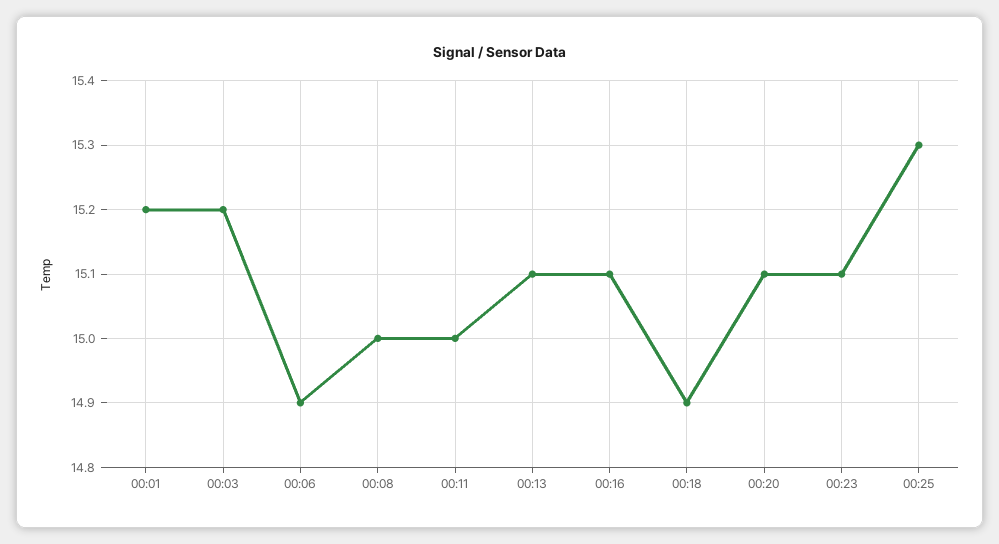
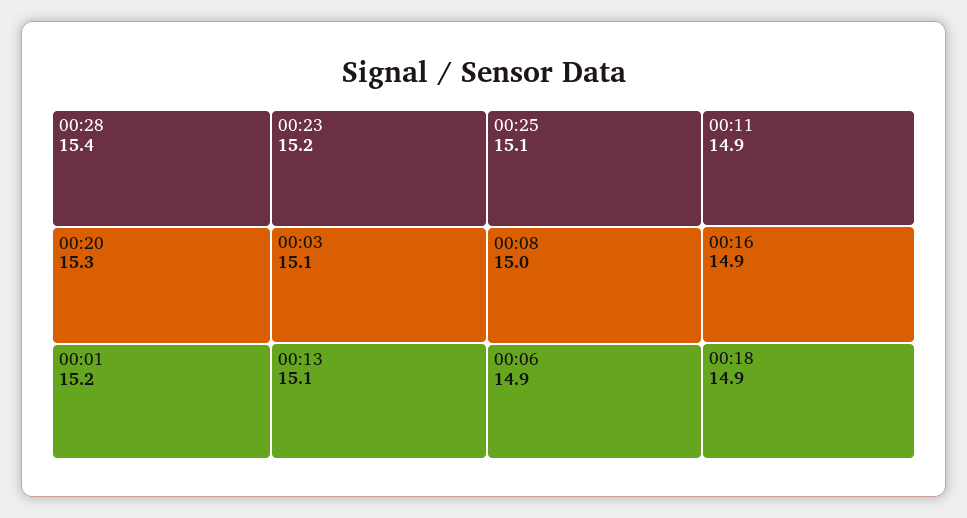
00:03: 15.2 -> 15.1
00:11: 15 -> 14.9
00:16: 15.1 -> 14.9
00:20: 15.1 -> 15.3
00:23: 15.1 -> 15.2
00:25: 15.3 -> 15.1
00:28: none -> 15.4

